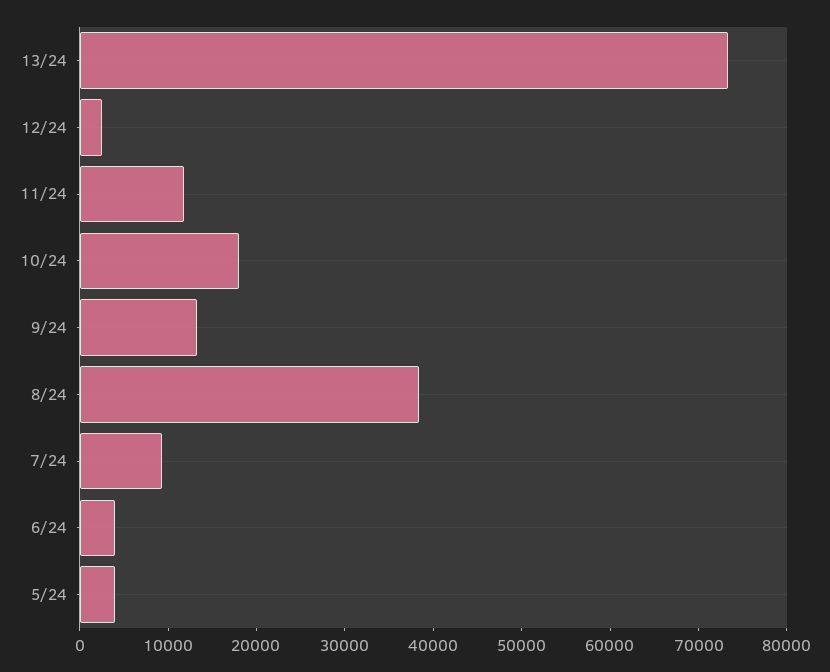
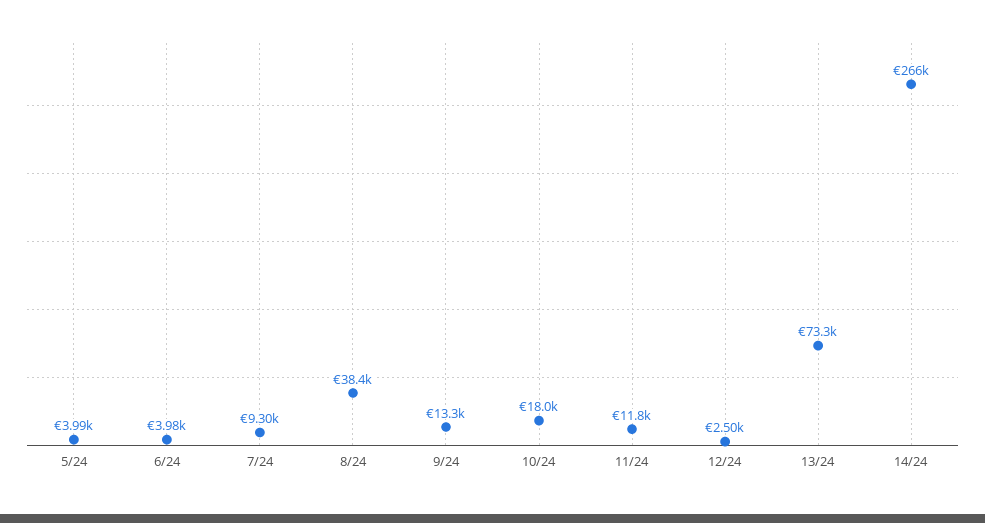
14/24: none -> 266000

